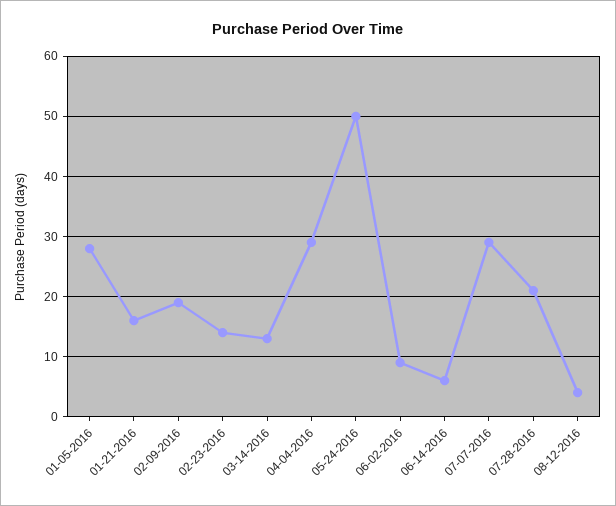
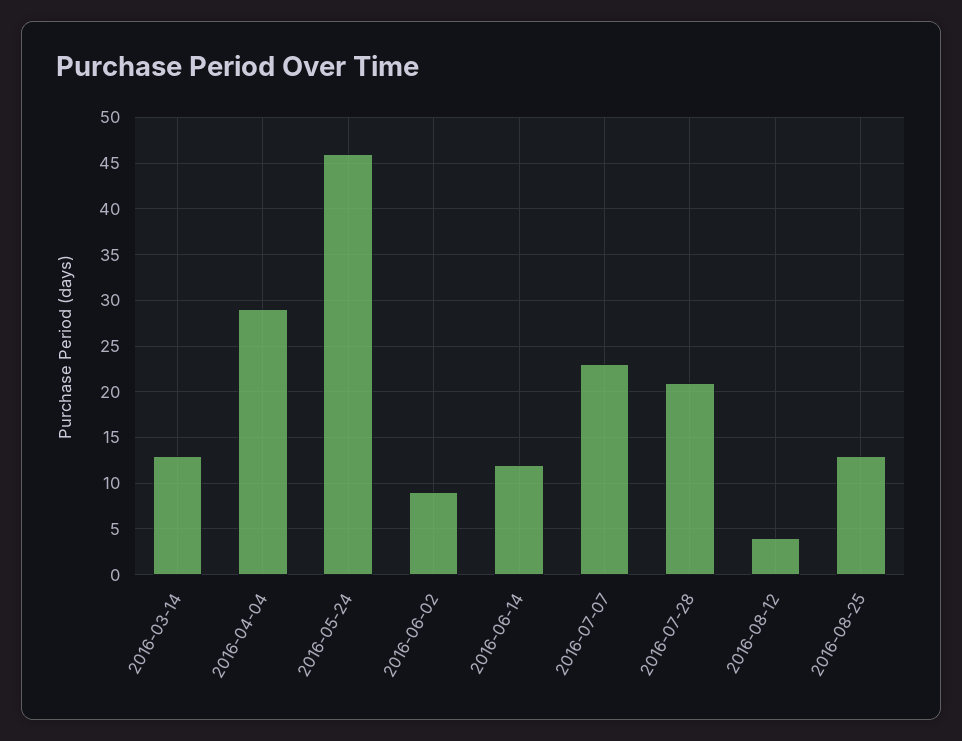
01-05-2016: 28 -> none
01-21-2016: 16 -> none
02-09-2016: 19 -> none
02-23-2016: 14 -> none
05-24-2016: 50 -> 46
06-14-2016: 6 -> 12
07-07-2016: 29 -> 23
2016-08-25: none -> 13

